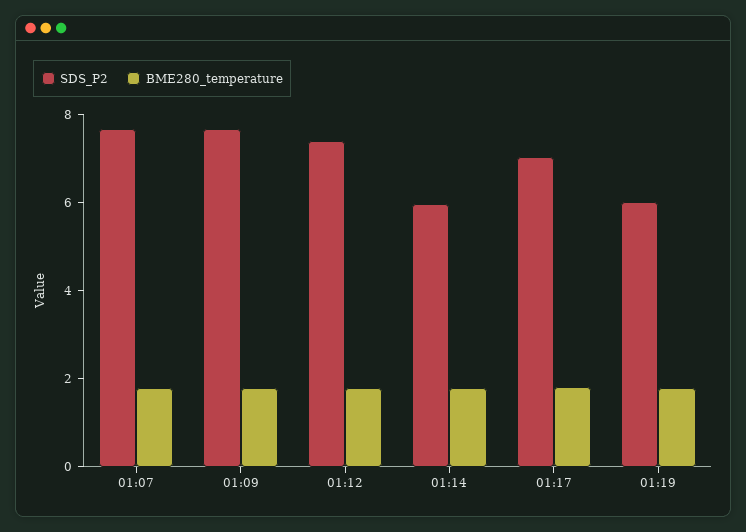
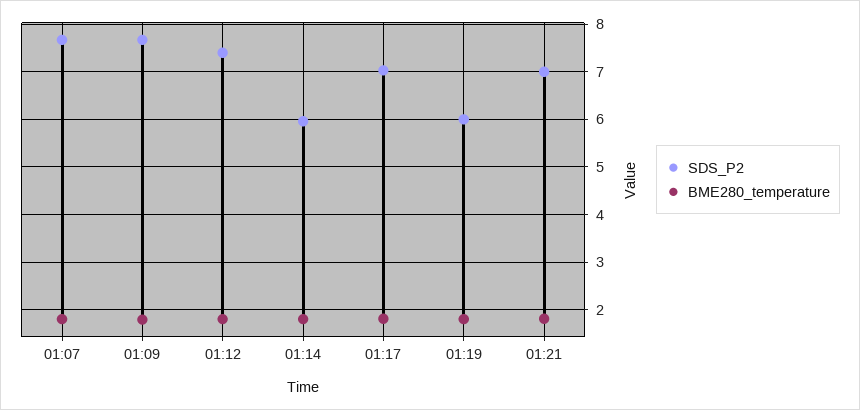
SDS_P2, 01:21: none -> 7
BME280_temperature, 01:21: none -> 1.8

